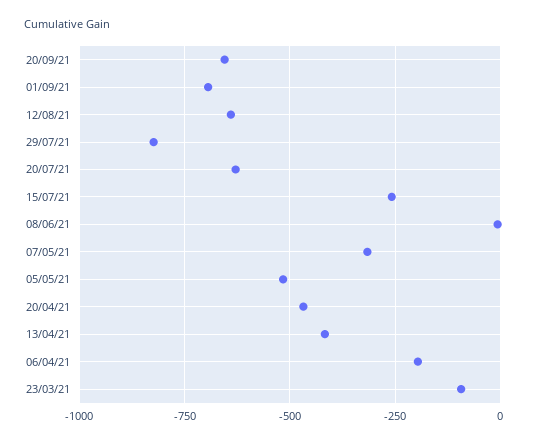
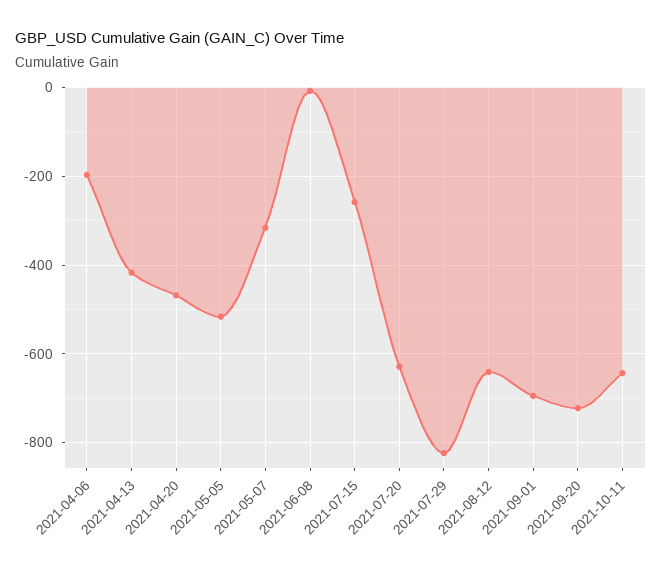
20/09/21: -650 -> -720
23/03/21: -100 -> none
2021-10-11: none -> -640

